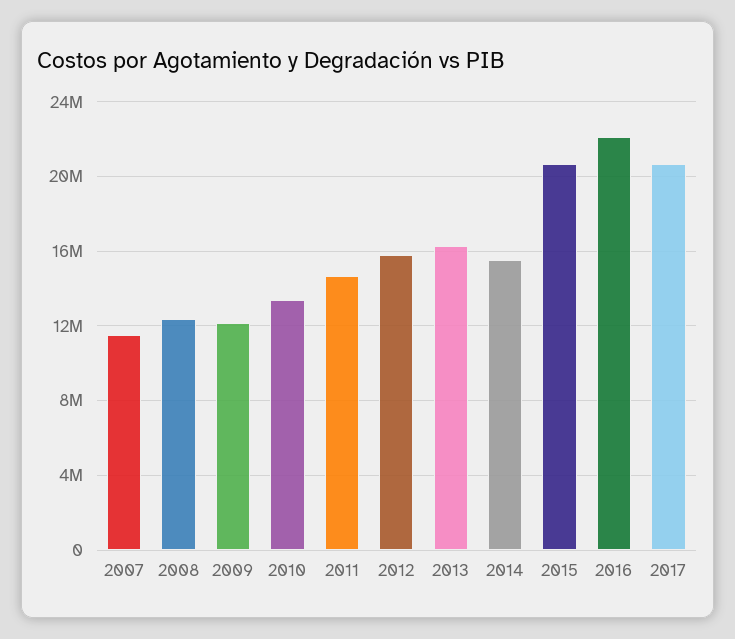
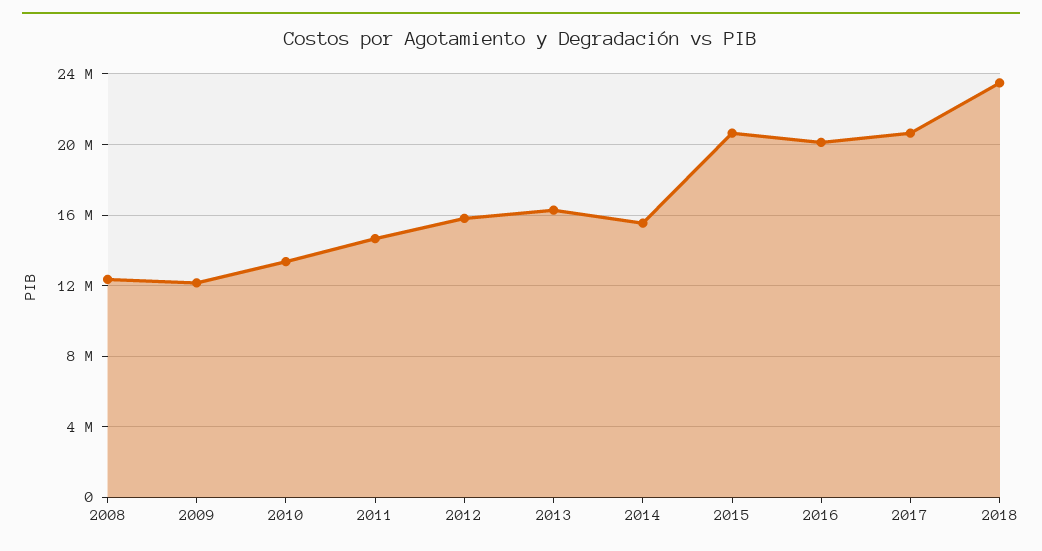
2007: 11500000 -> none
2016: 22000000 -> 20000000
2018: none -> 23500000

